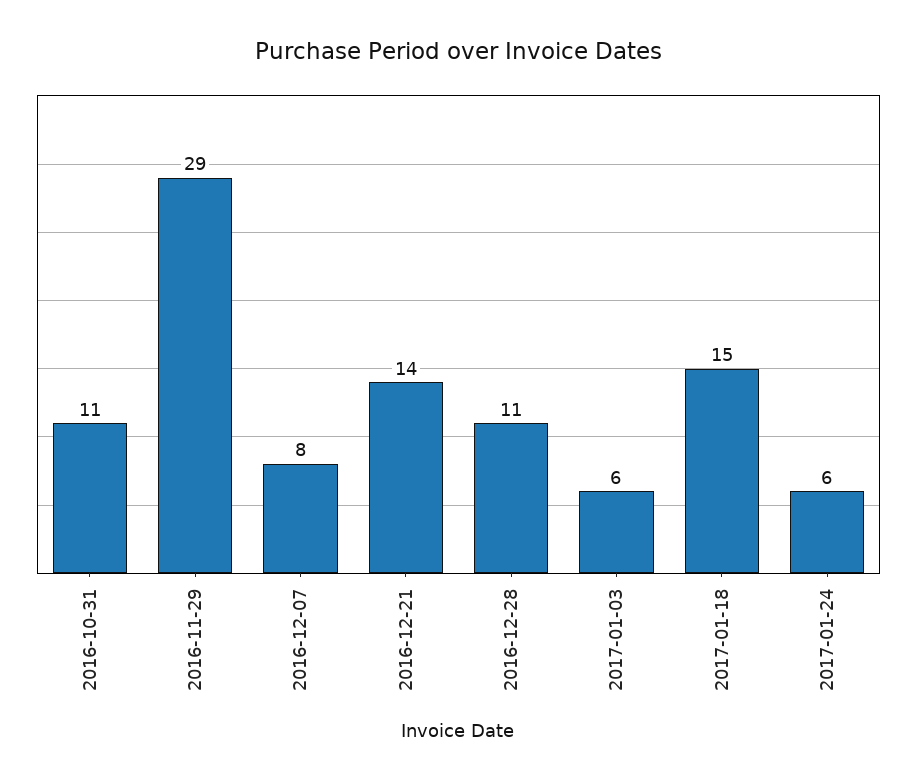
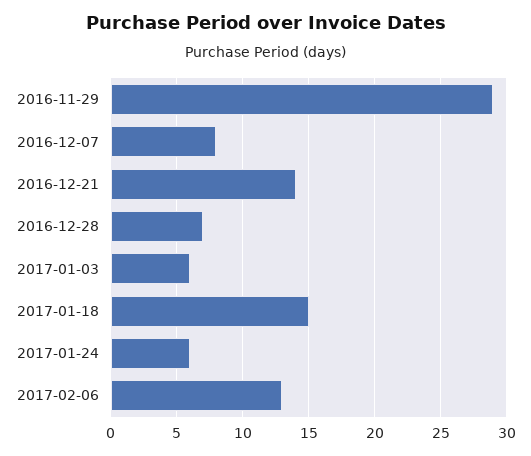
2016-10-31: 11 -> none
2016-12-28: 11 -> 7
2017-02-06: none -> 13

